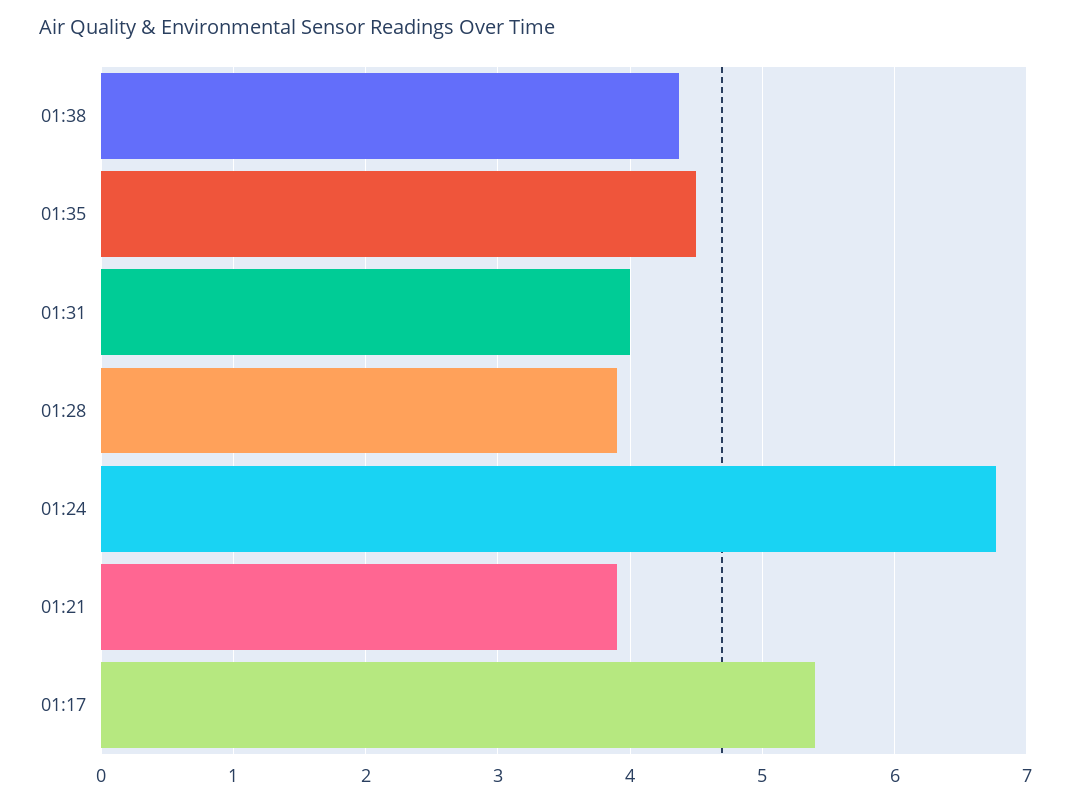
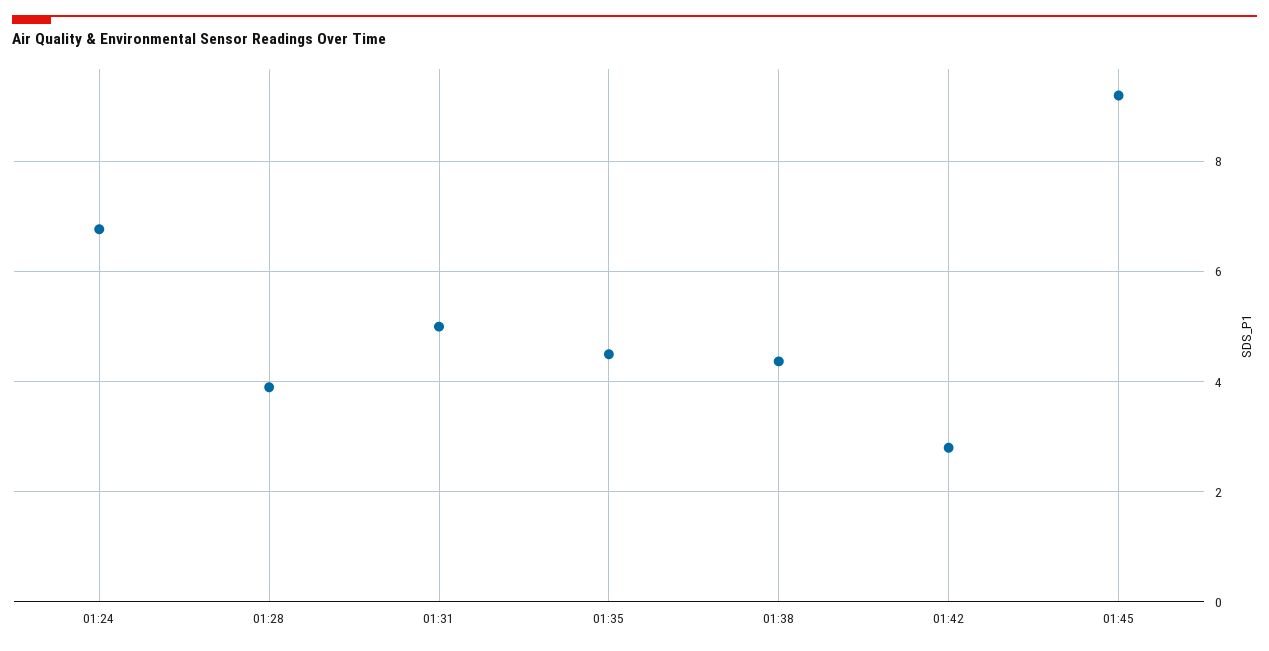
01:31: 4 -> 5
01:21: 3.9 -> none
01:17: 5.4 -> none
01:42: none -> 2.8
01:45: none -> 9.2

